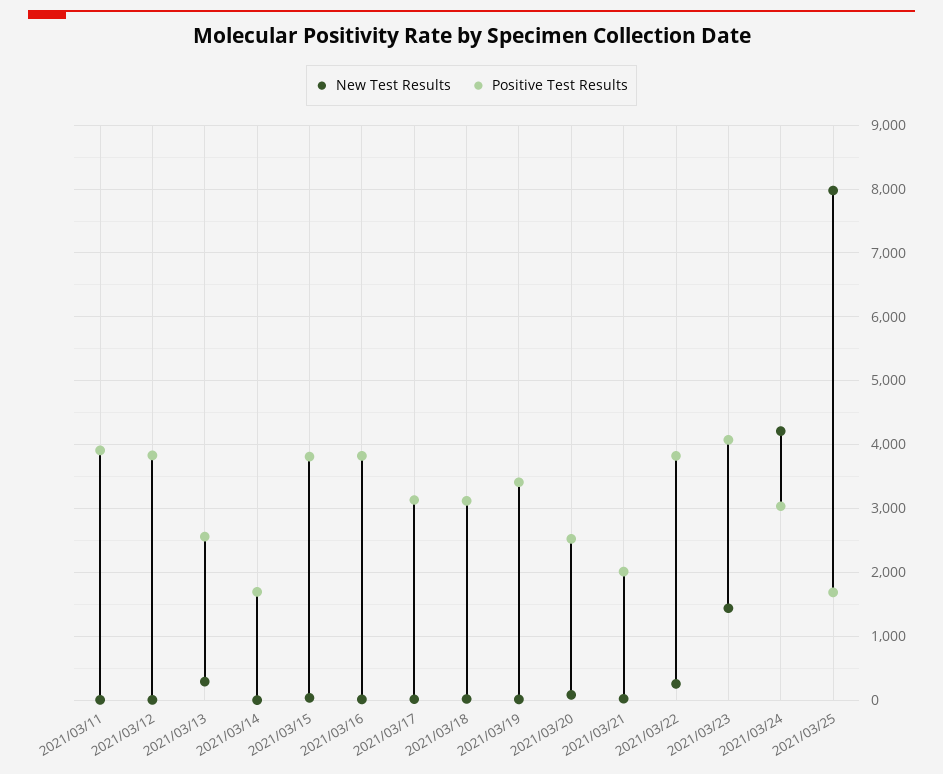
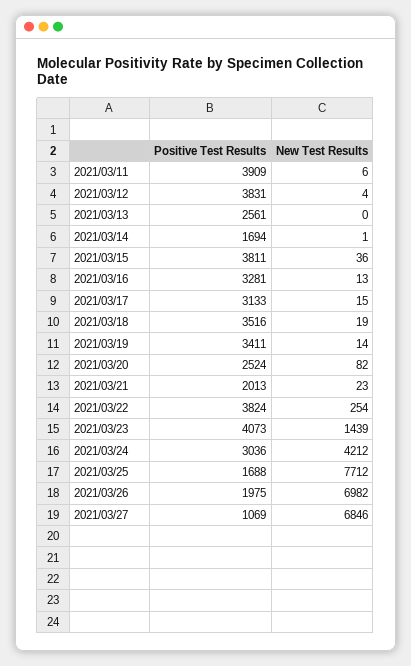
New Test Results, 2021/03/13: 300 -> 0
Positive Test Results, 2021/03/16: 3800 -> 3281
Positive Test Results, 2021/03/18: 3100 -> 3516
New Test Results, 2021/03/25: 8000 -> 7712
Positive Test Results, 2021/03/26: none -> 1975
New Test Results, 2021/03/26: none -> 6982
Positive Test Results, 2021/03/27: none -> 1069
New Test Results, 2021/03/27: none -> 6846

